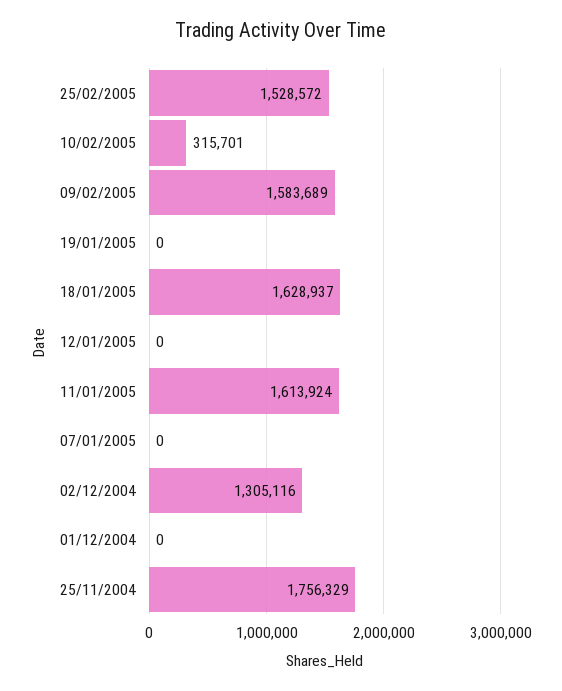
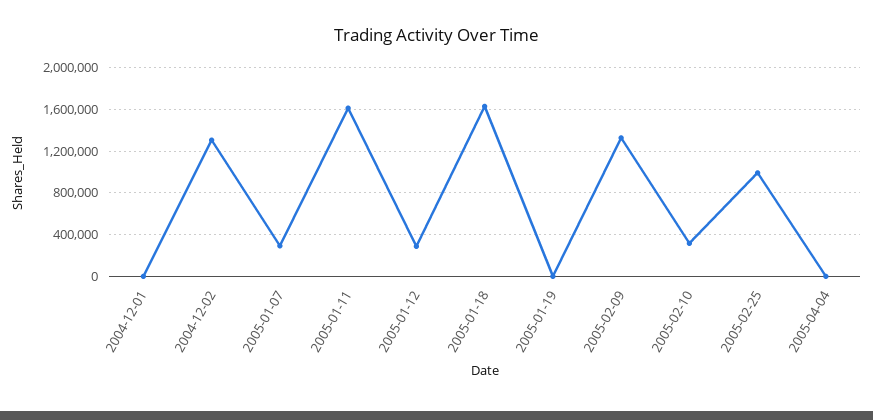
25/02/2005: 1528572 -> 1000000
09/02/2005: 1583689 -> 1300000
12/01/2005: 0 -> 300000
07/01/2005: 0 -> 300000
25/11/2004: 1756329 -> none
2005-04-04: none -> 0

